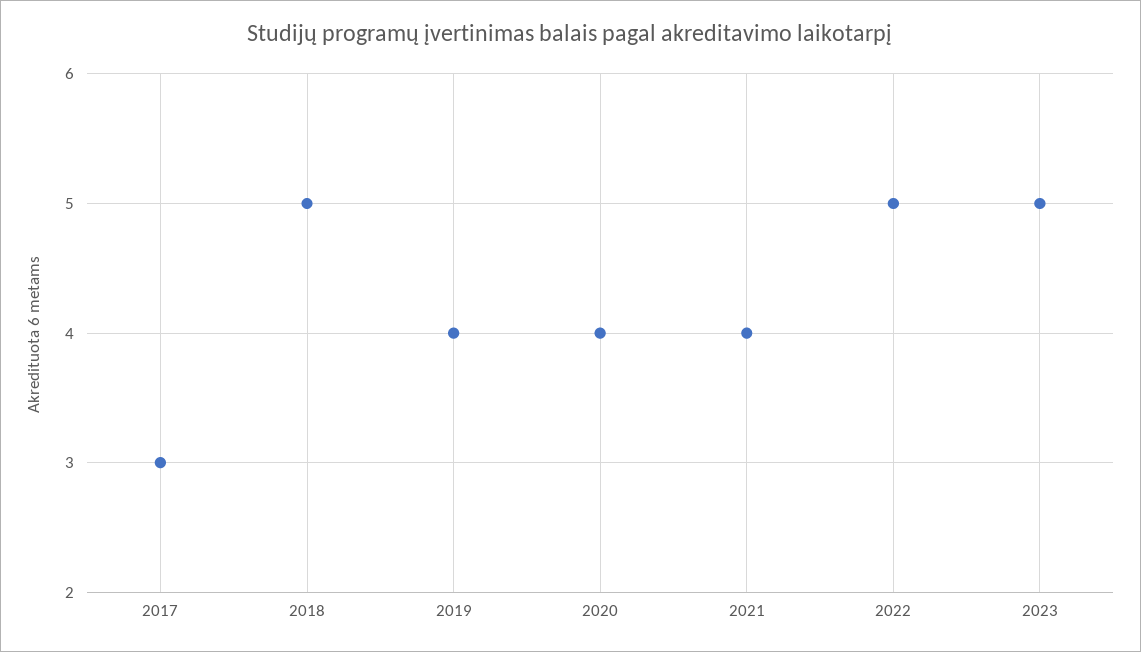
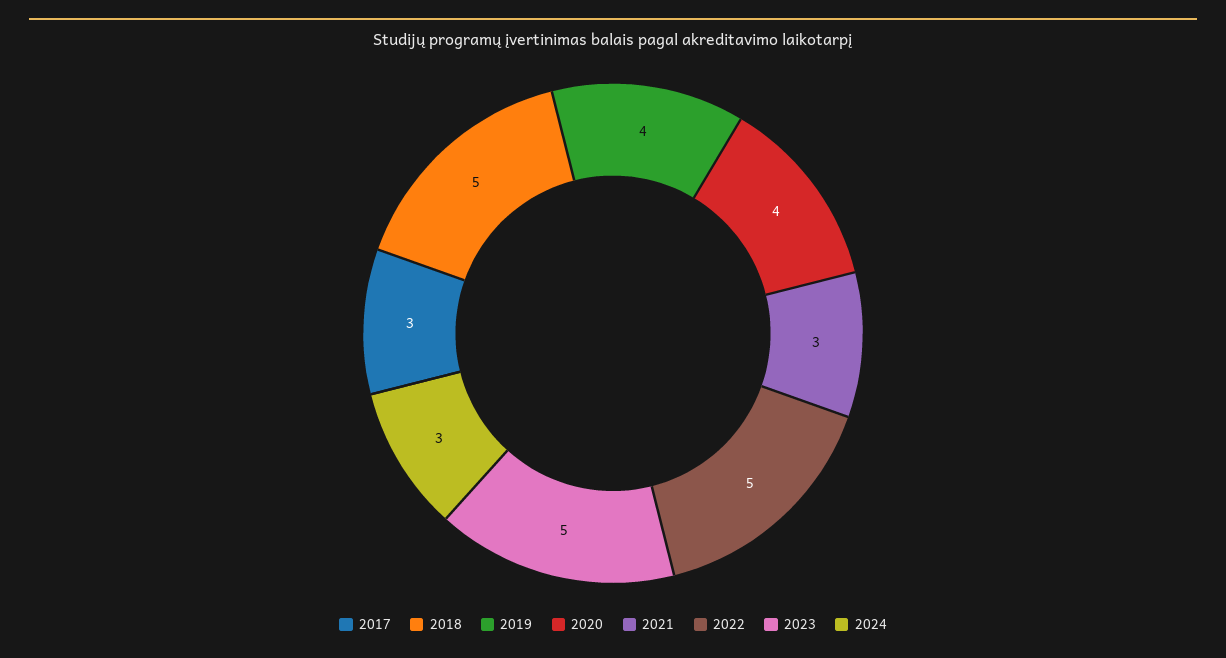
2021: 4 -> 3
2024: none -> 3

